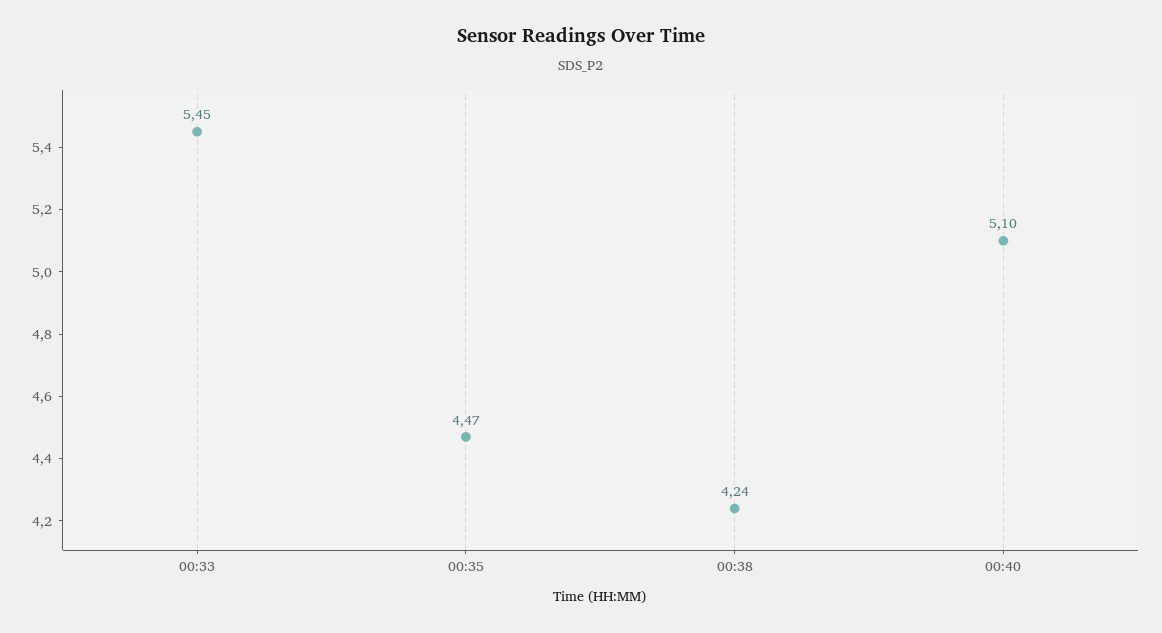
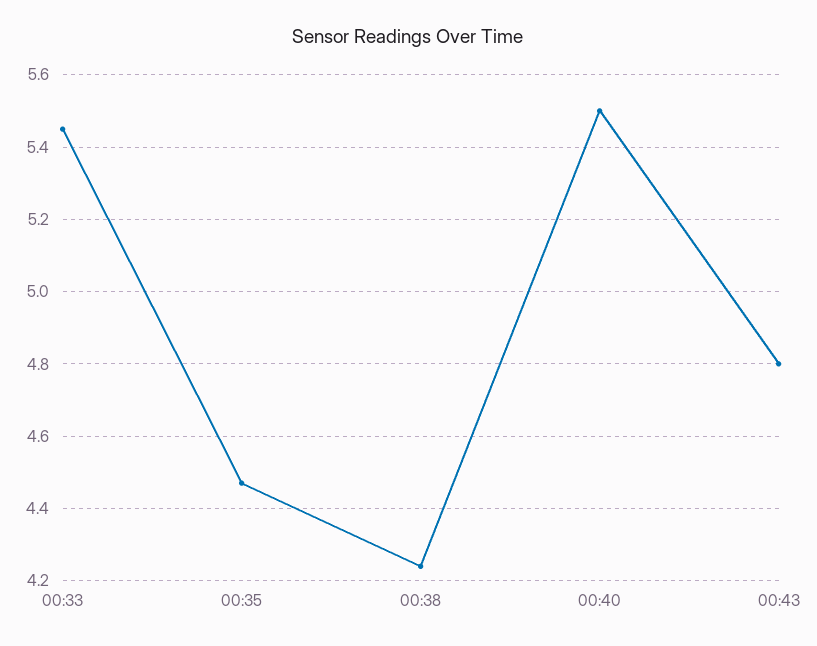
00:40: 5.1 -> 5.5
00:43: none -> 4.8

